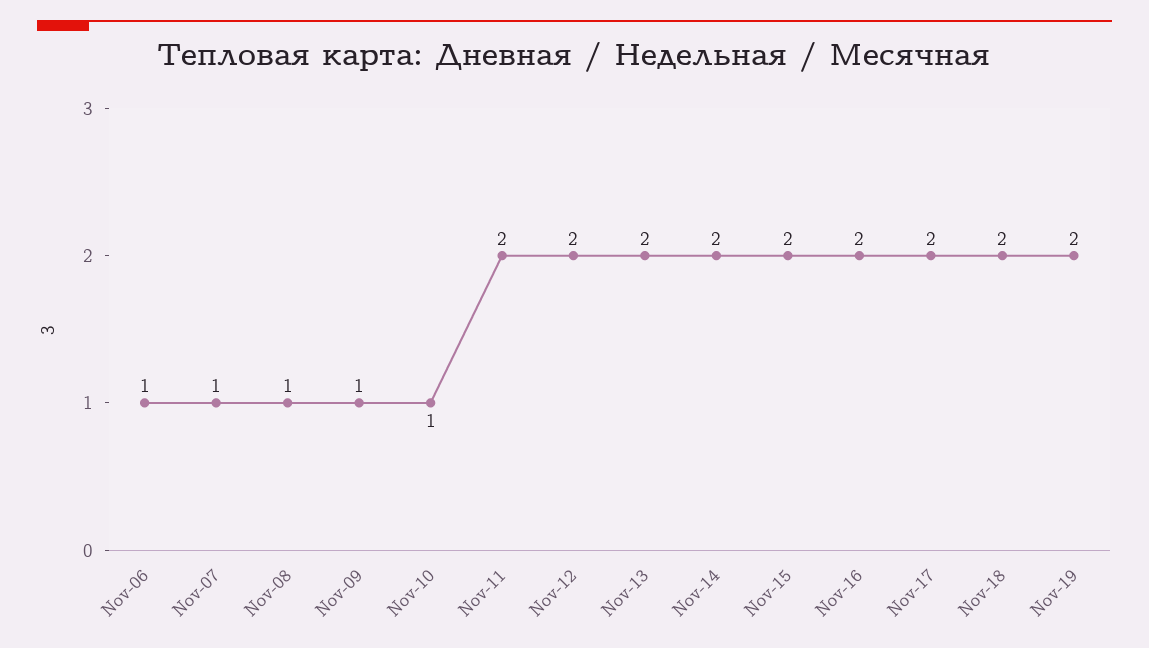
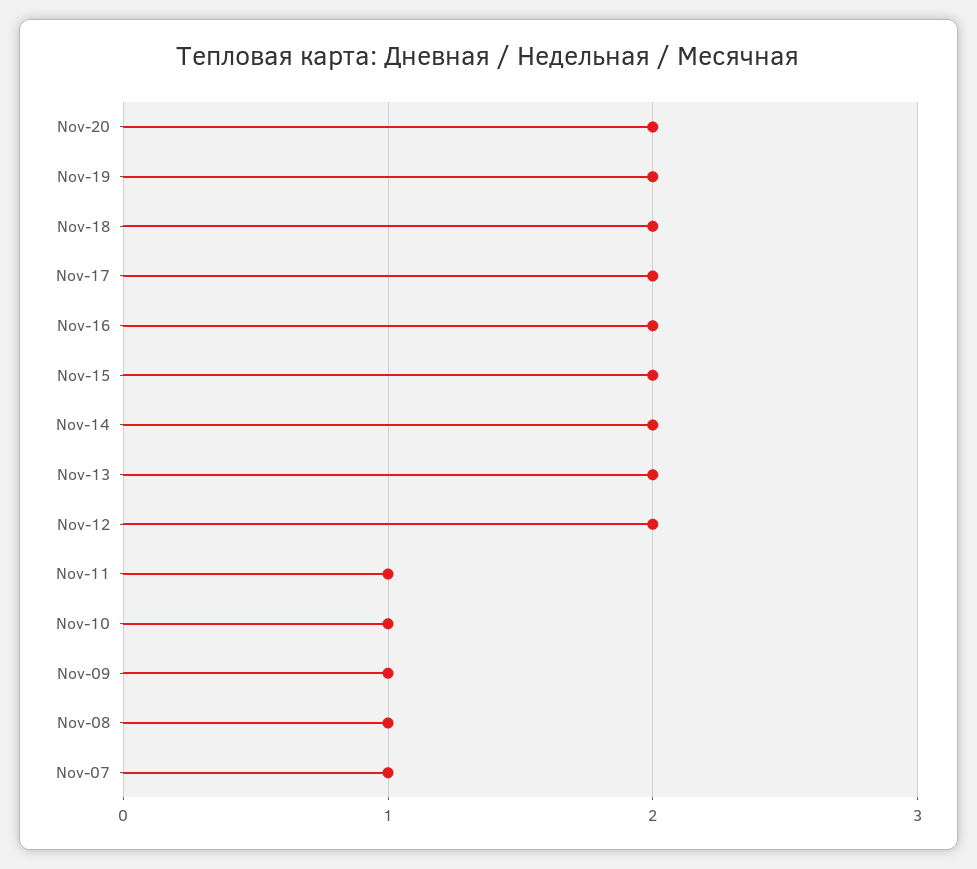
Nov-06: 1 -> none
Nov-11: 2 -> 1
Nov-20: none -> 2

